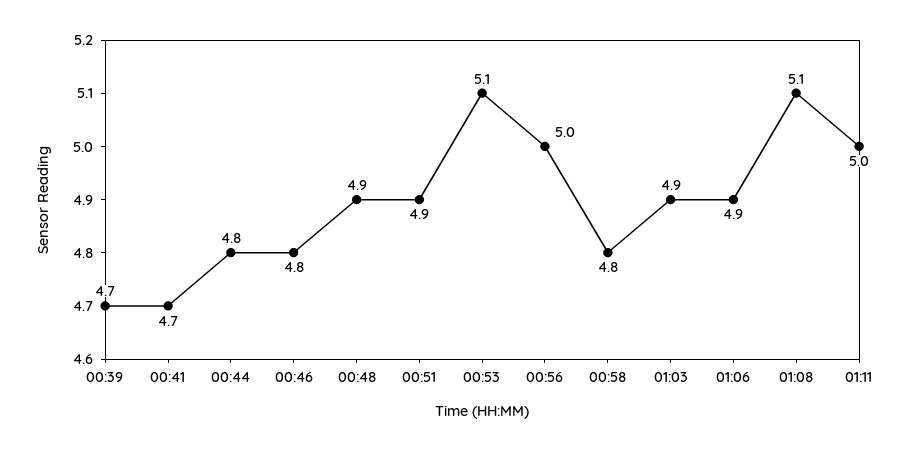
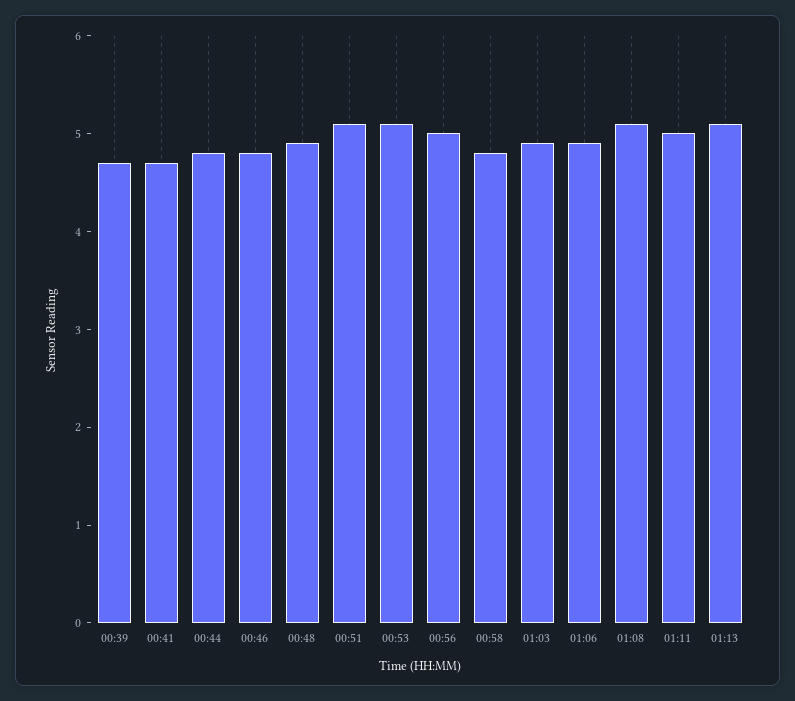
00:51: 4.9 -> 5.1
01:13: none -> 5.1

